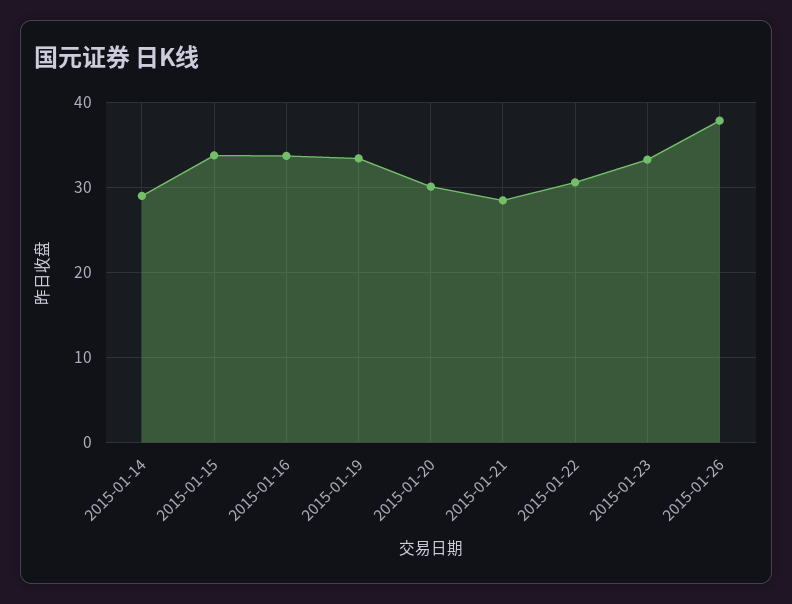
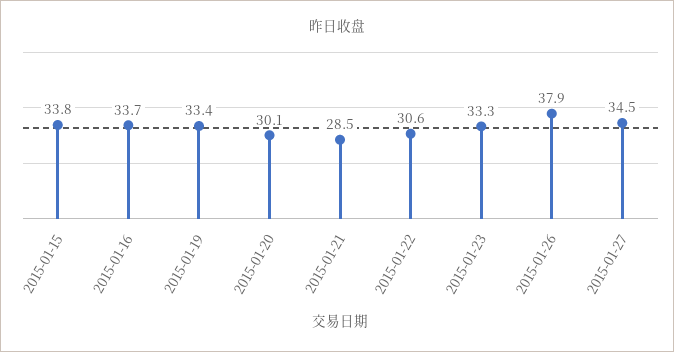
2015-01-14: 29 -> none
2015-01-27: none -> 34.5

